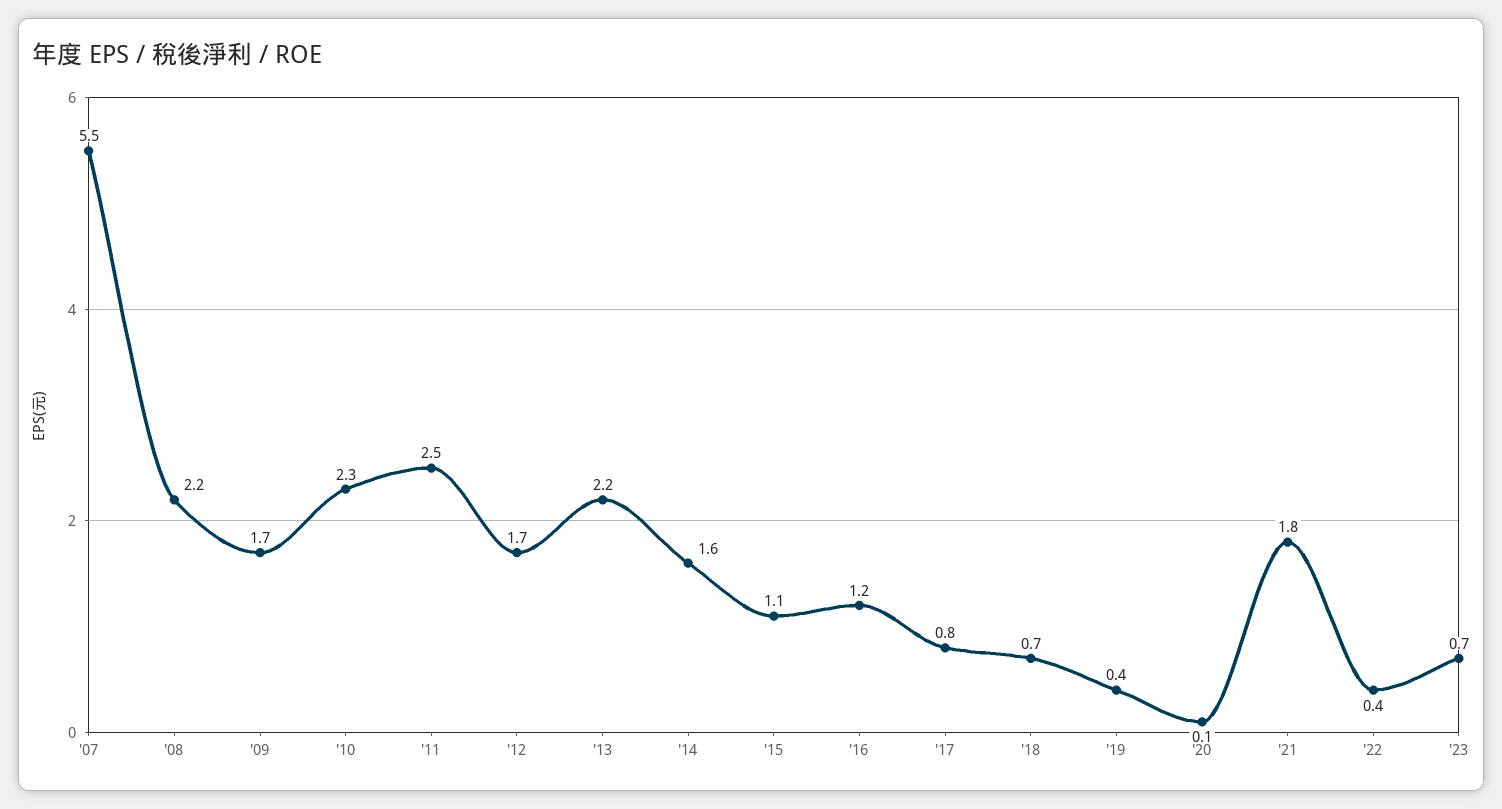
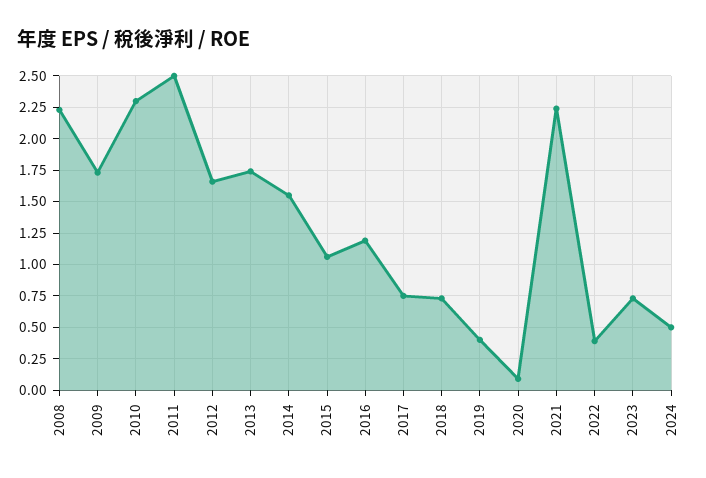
'07: 5.5 -> none
'13: 2.2 -> 1.75
'21: 1.8 -> 2.25
2024: none -> 0.5

